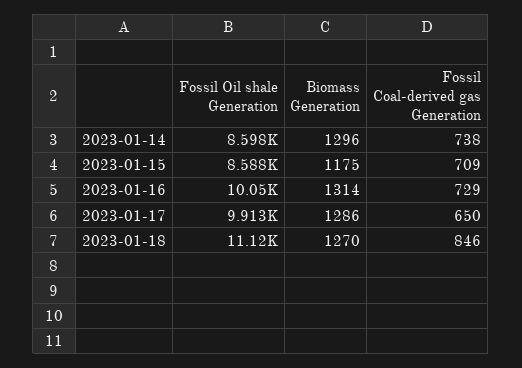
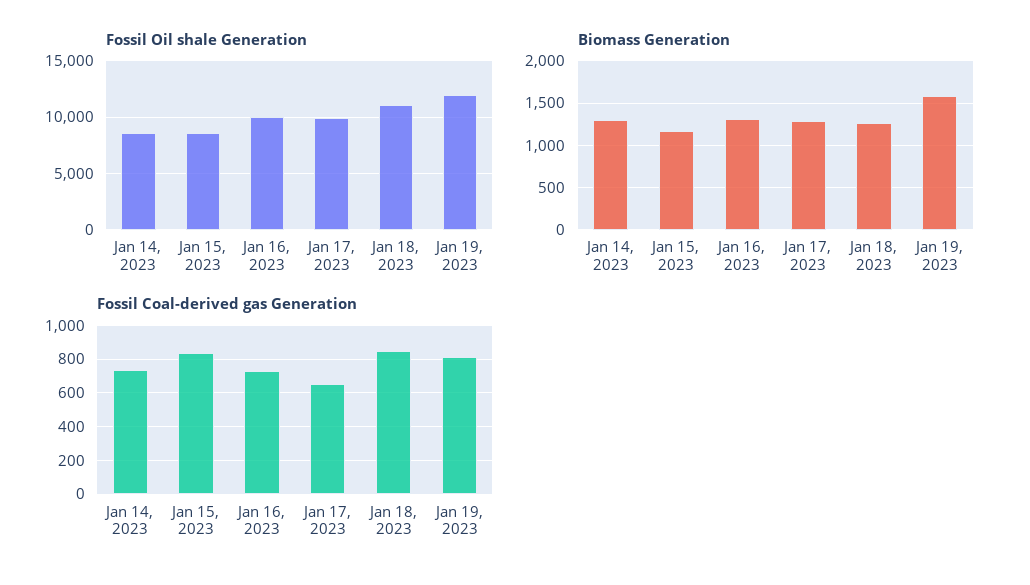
Fossil Coal-derived gas Generation, 2023-01-15: 709 -> 850
Fossil Oil shale Generation, Jan 19, 2023: none -> 12000
Biomass Generation, Jan 19, 2023: none -> 1600
Fossil Coal-derived gas Generation, Jan 19, 2023: none -> 800

